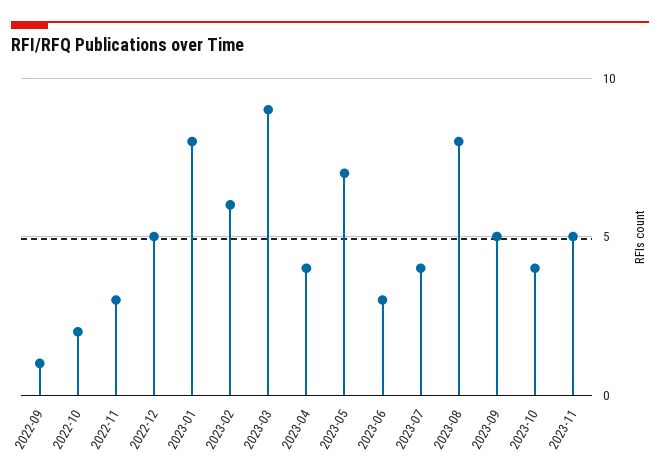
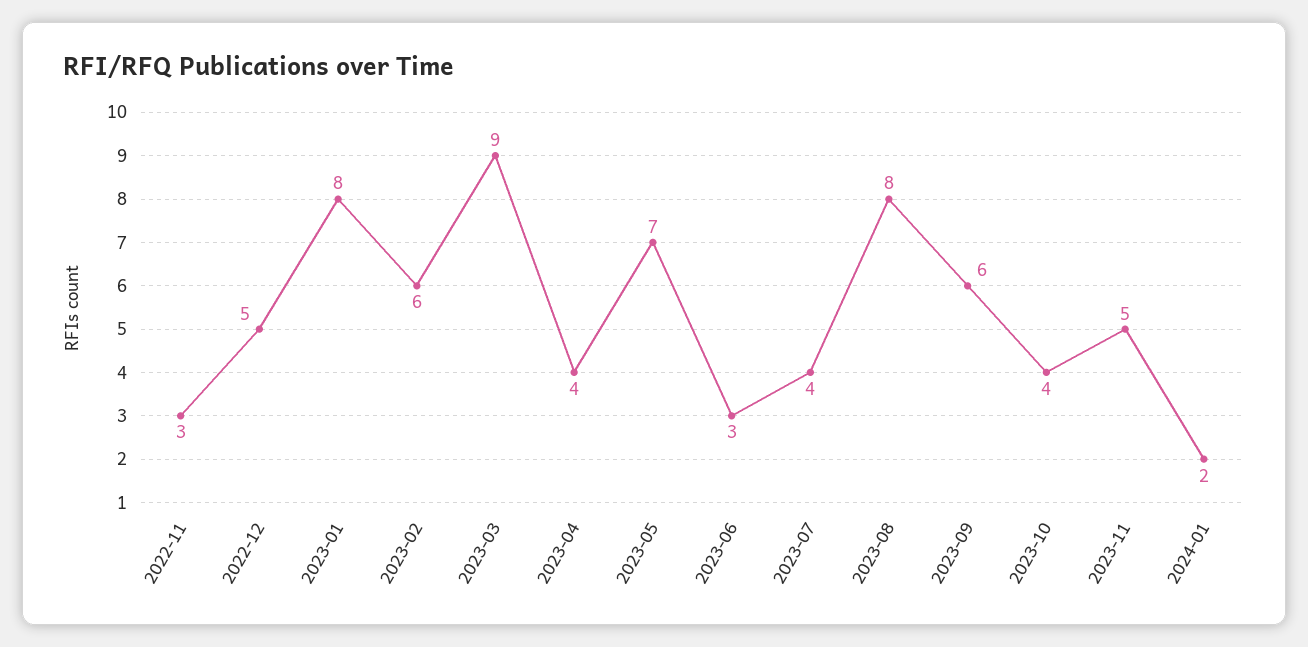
2022-09: 1 -> none
2022-10: 2 -> none
2023-09: 5 -> 6
2024-01: none -> 2

